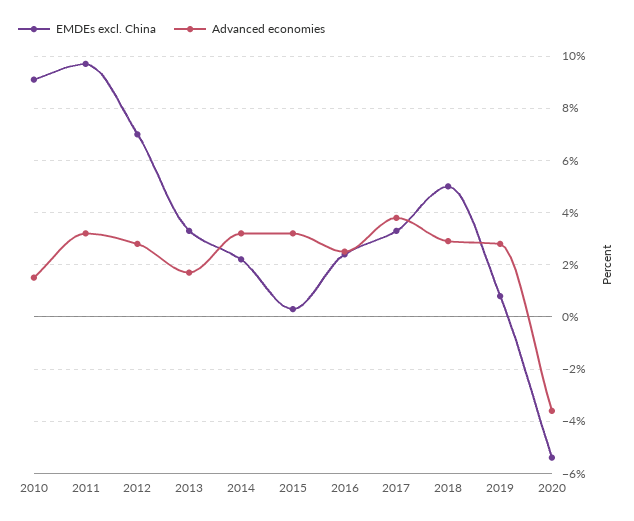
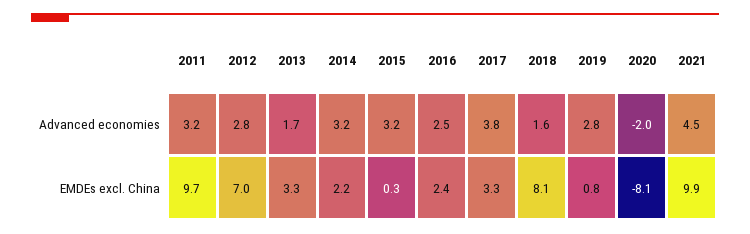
EMDEs excl. China, 2010: 9 -> none
Advanced economies, 2010: 1.5 -> none
EMDEs excl. China, 2018: 5 -> 8.1
Advanced economies, 2018: 3 -> 1.6
EMDEs excl. China, 2020: -5.5 -> -8.1
Advanced economies, 2020: -3.5 -> -2
Advanced economies, 2021: none -> 4.5
EMDEs excl. China, 2021: none -> 9.9

